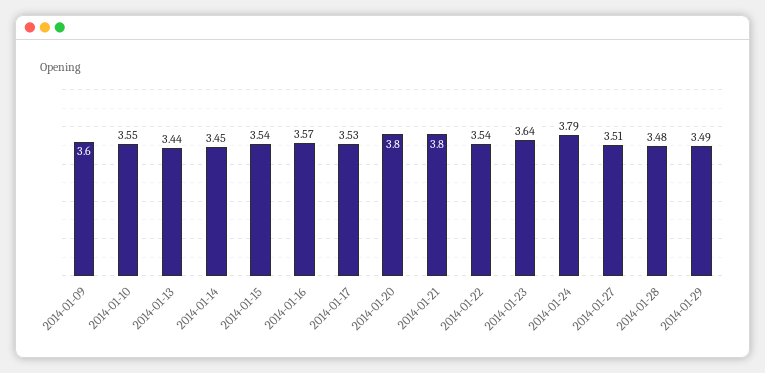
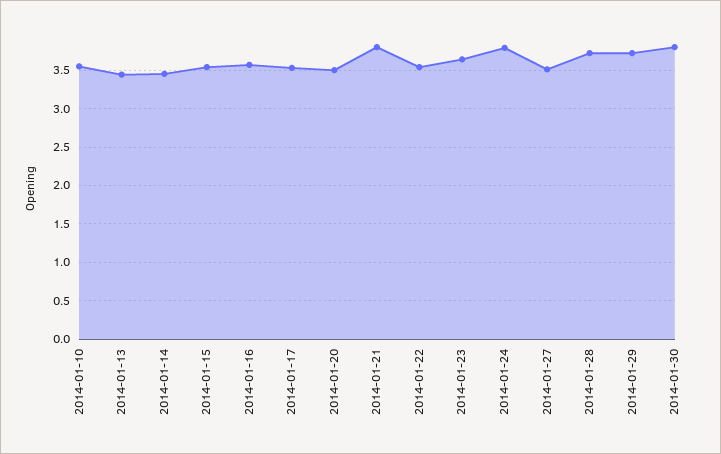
2014-01-09: 3.6 -> none
2014-01-20: 3.8 -> 3.5
2014-01-28: 3.48 -> 3.7
2014-01-29: 3.49 -> 3.7
2014-01-30: none -> 3.8

